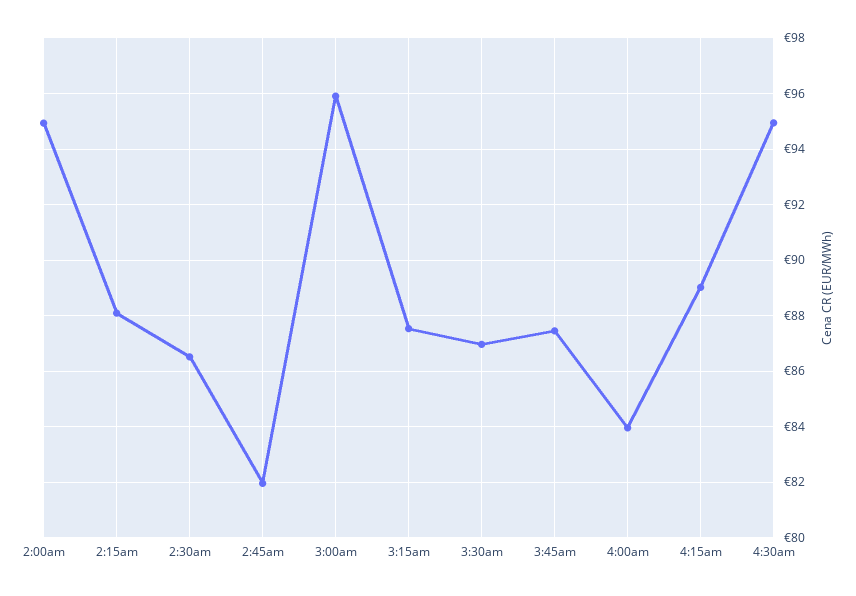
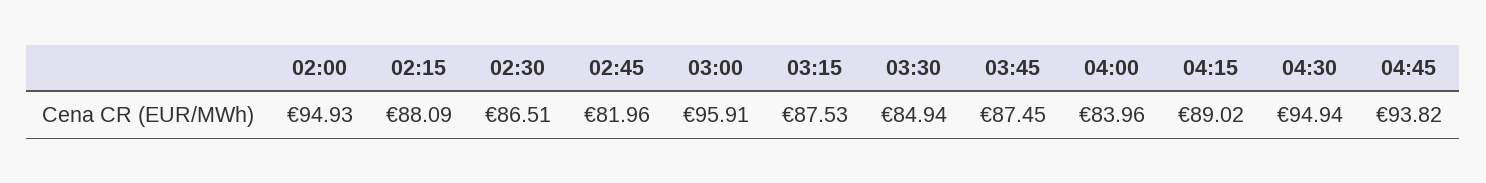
3:30am: 87 -> 84.94
04:45: none -> 93.82

